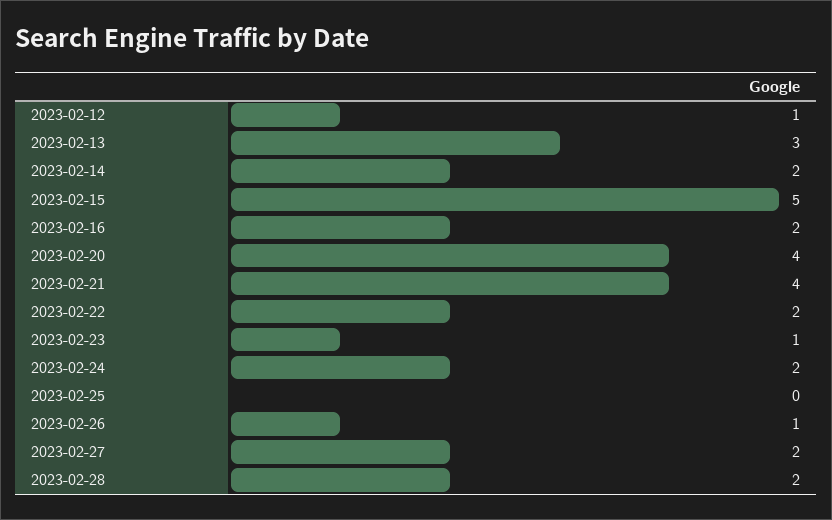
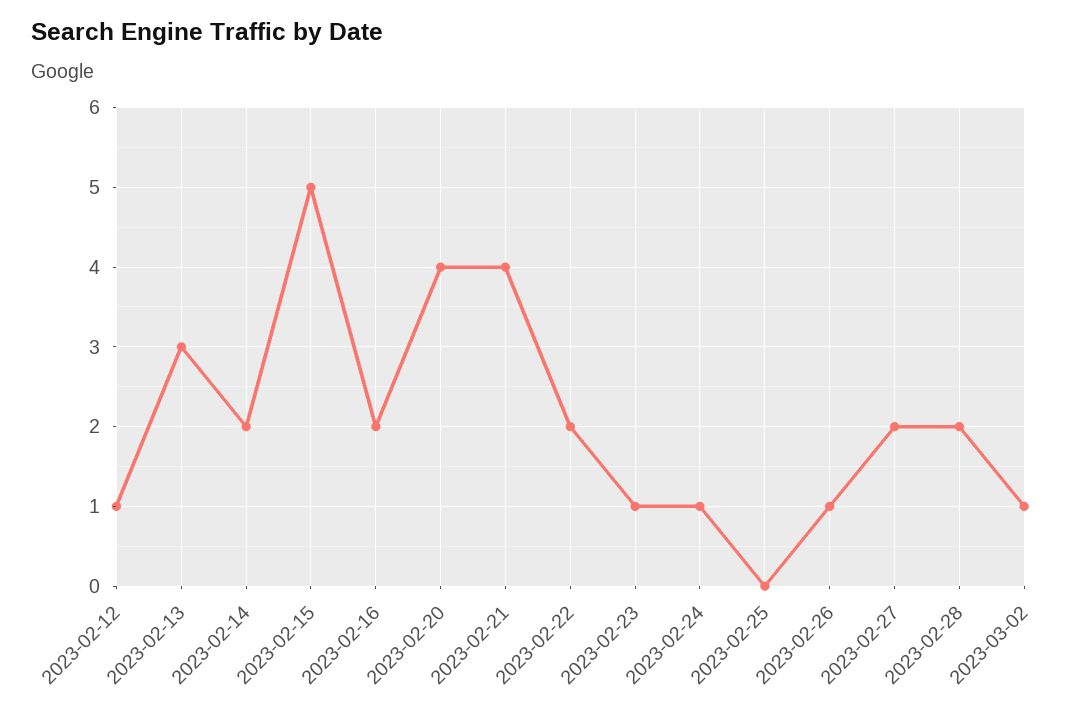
2023-02-24: 2 -> 1
2023-03-02: none -> 1

